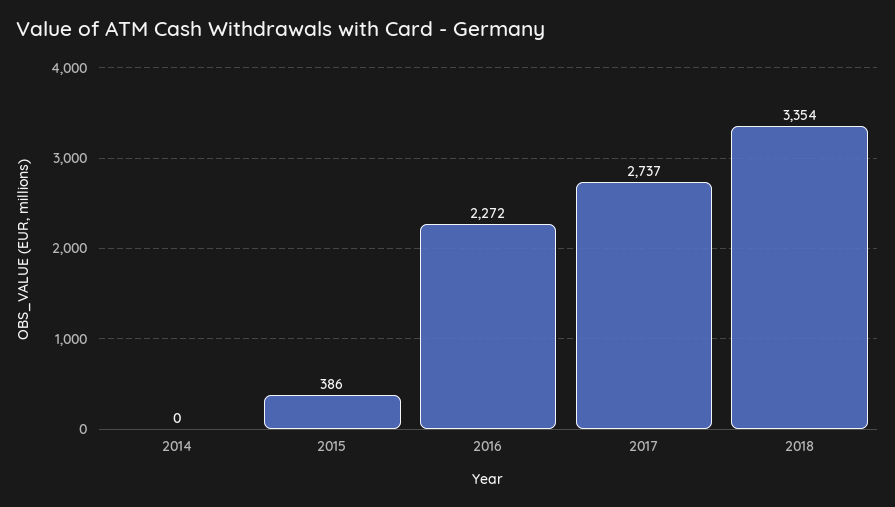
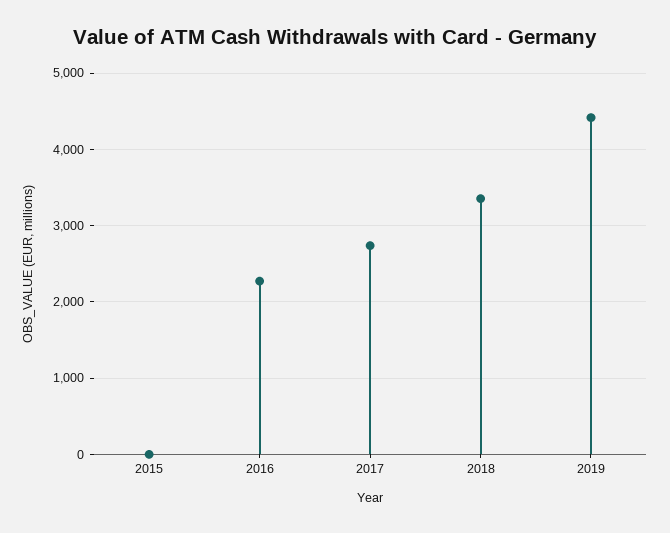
2014: 0 -> none
2015: 386 -> 0
2019: none -> 4400

